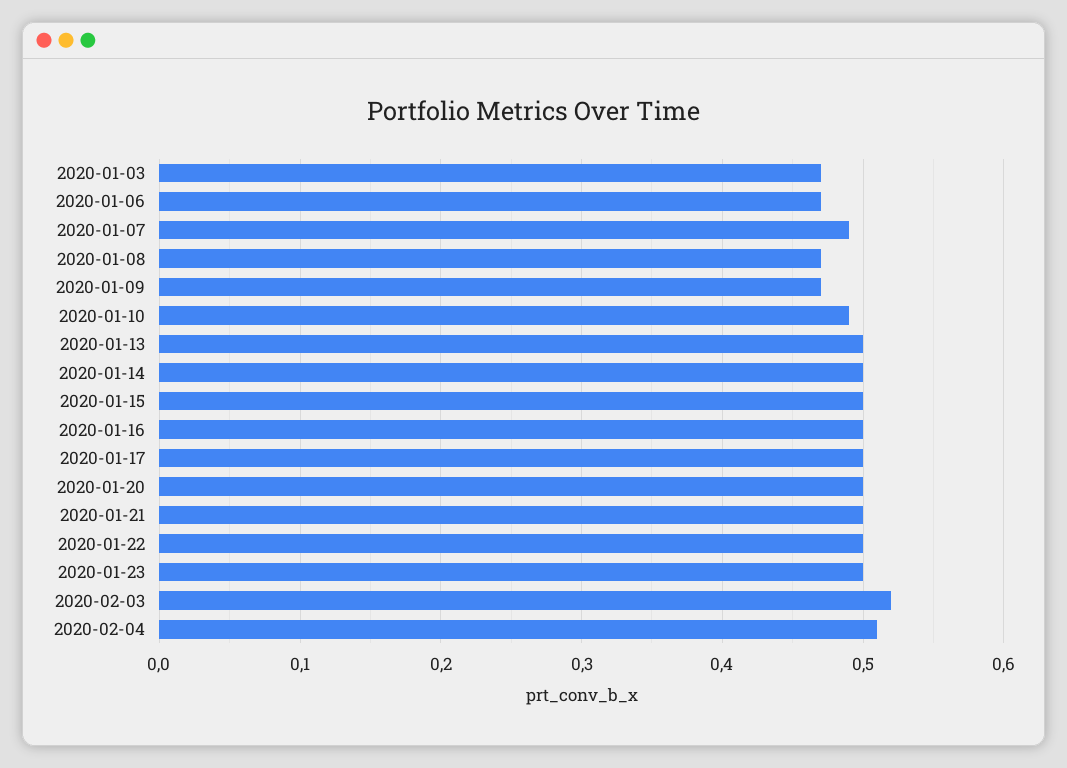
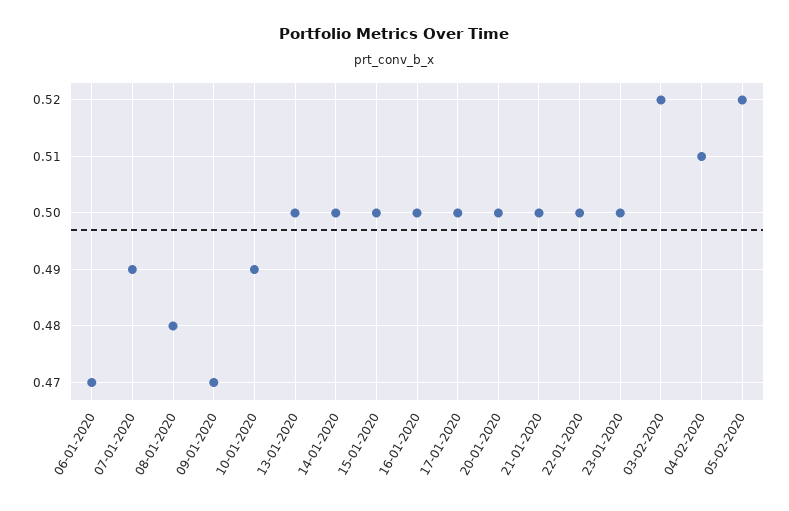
2020-01-03: 0.47 -> none
2020-01-08: 0.47 -> 0.48
05-02-2020: none -> 0.52

